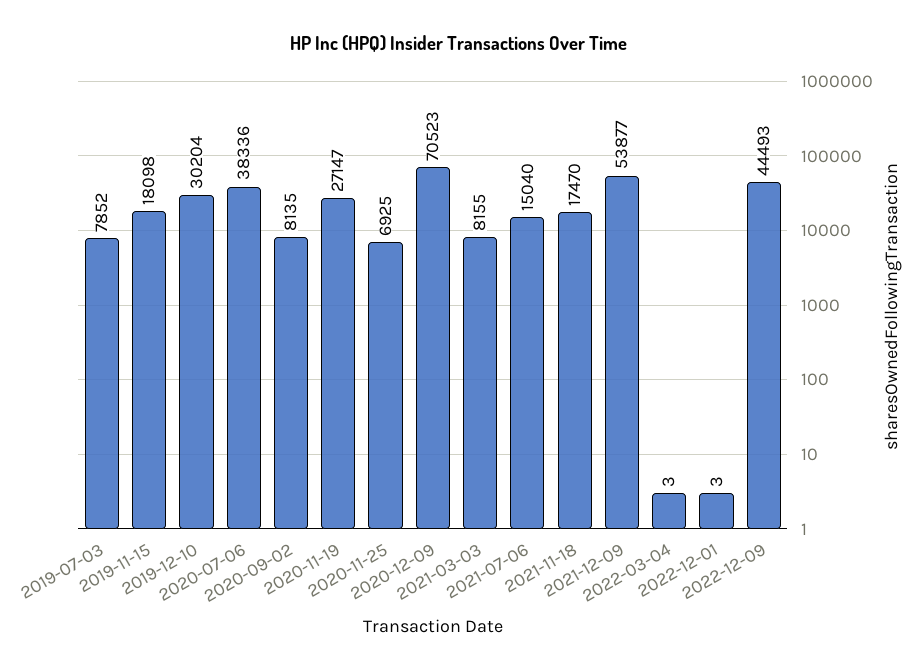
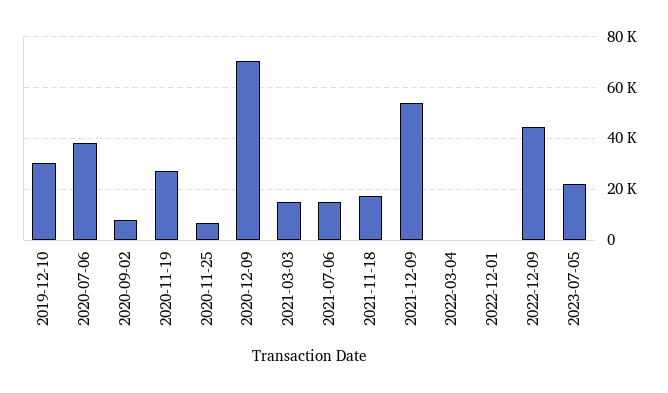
2019-07-03: 7852 -> none
2019-11-15: 18098 -> none
2021-03-03: 8155 -> 15000
2023-07-05: none -> 22500

